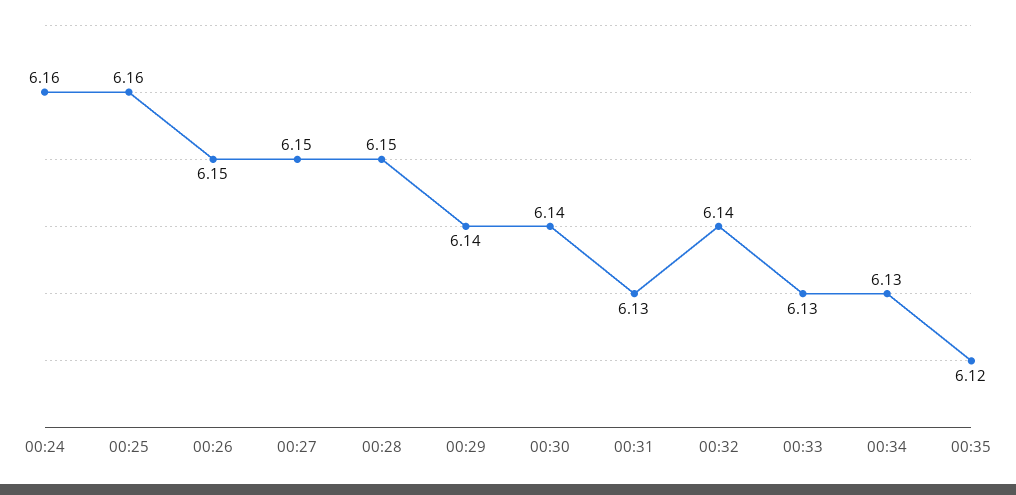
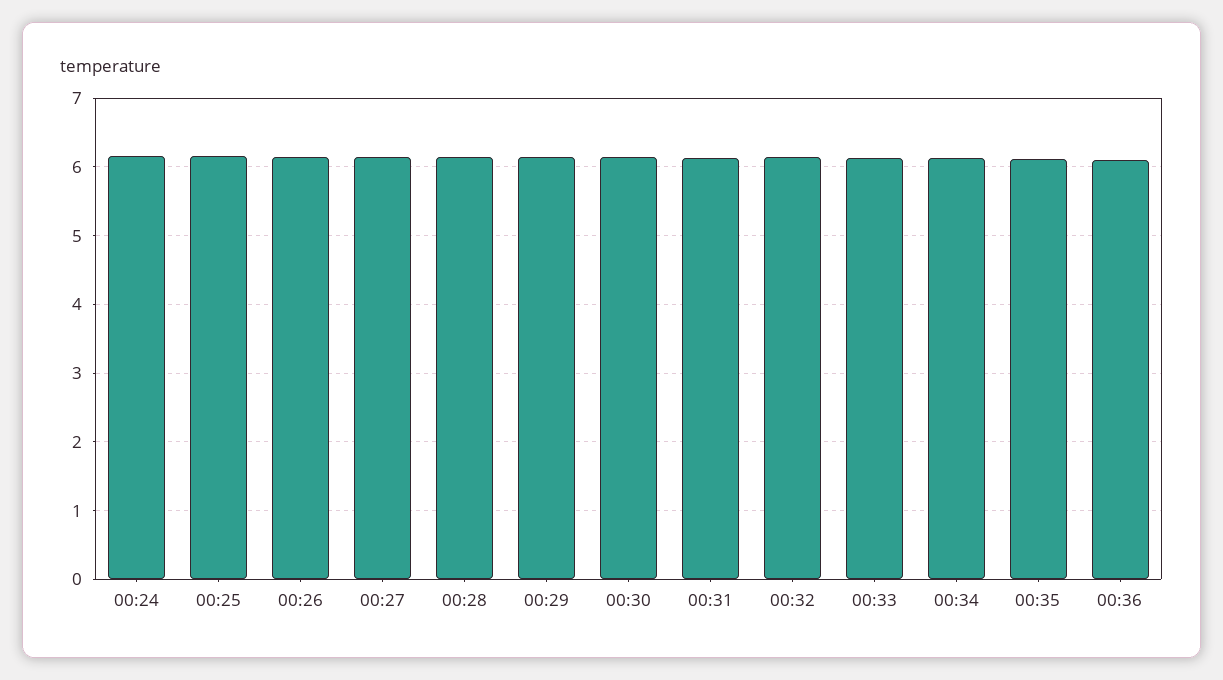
00:36: none -> 6.1

